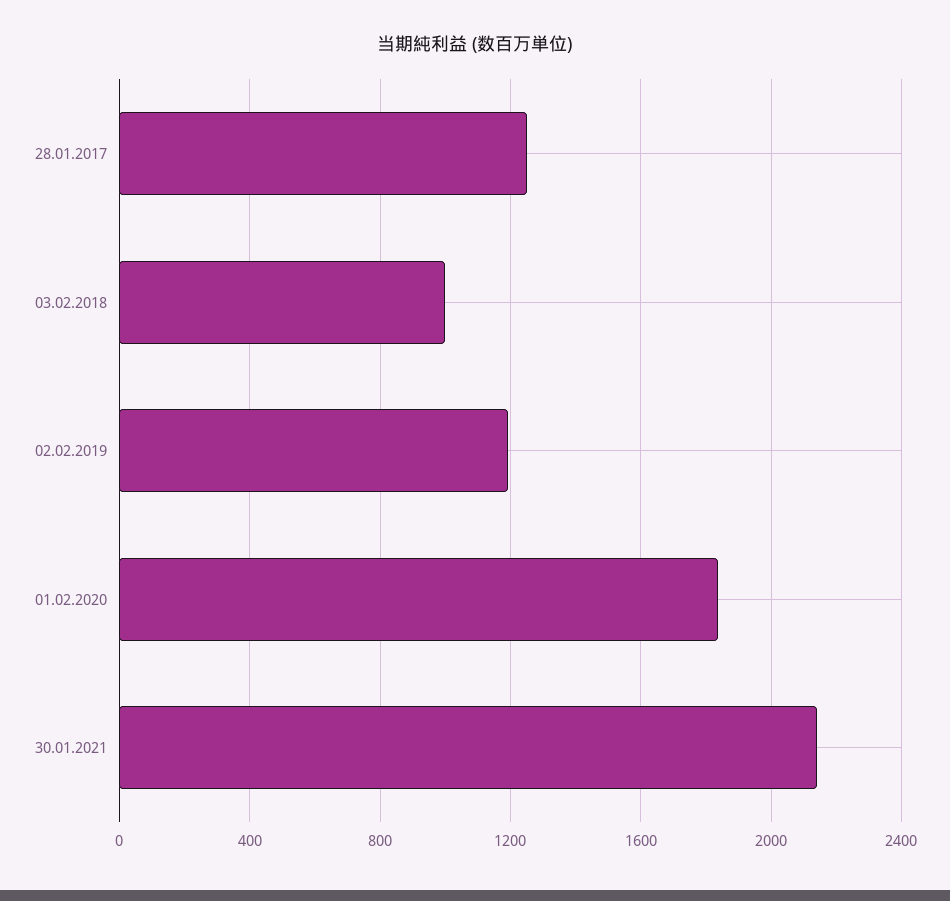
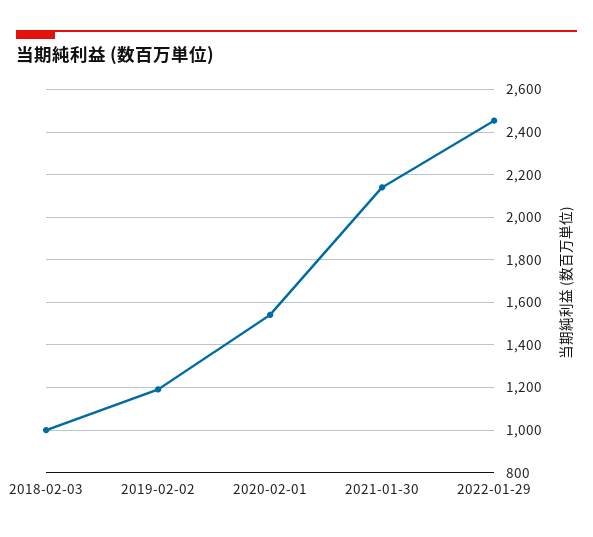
28.01.2017: 1250 -> none
01.02.2020: 1850 -> 1550
2022-01-29: none -> 2450

